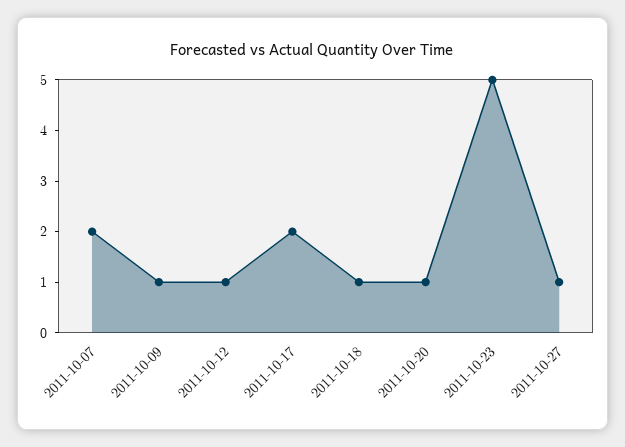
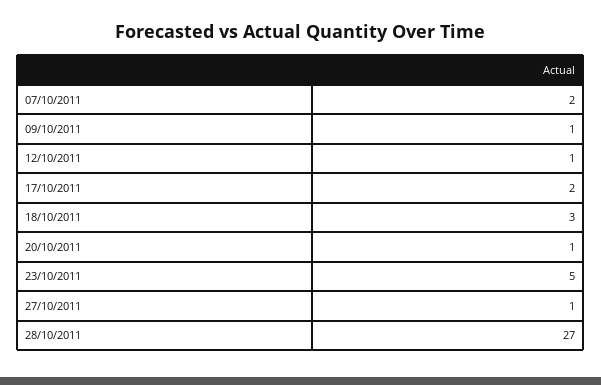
2011-10-18: 1 -> 3
28/10/2011: none -> 27

